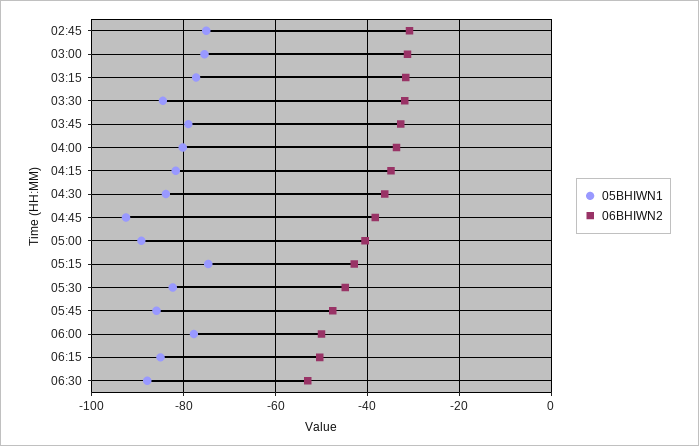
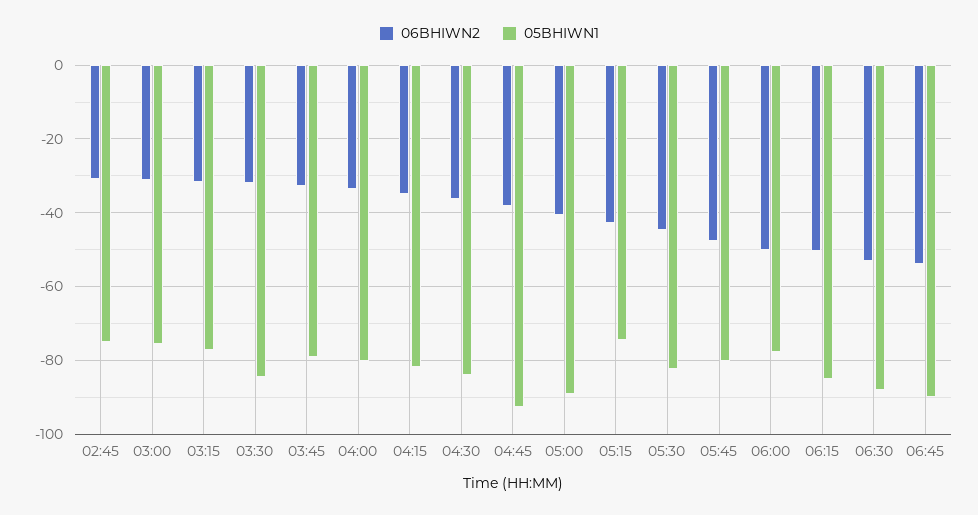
05BHIWN1, 05:45: -86 -> -80
06BHIWN2, 06:45: none -> -54
05BHIWN1, 06:45: none -> -90

